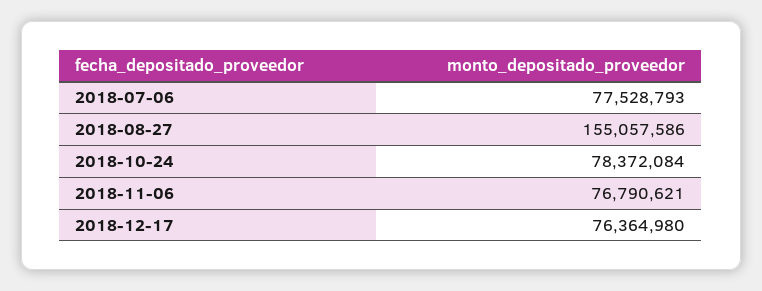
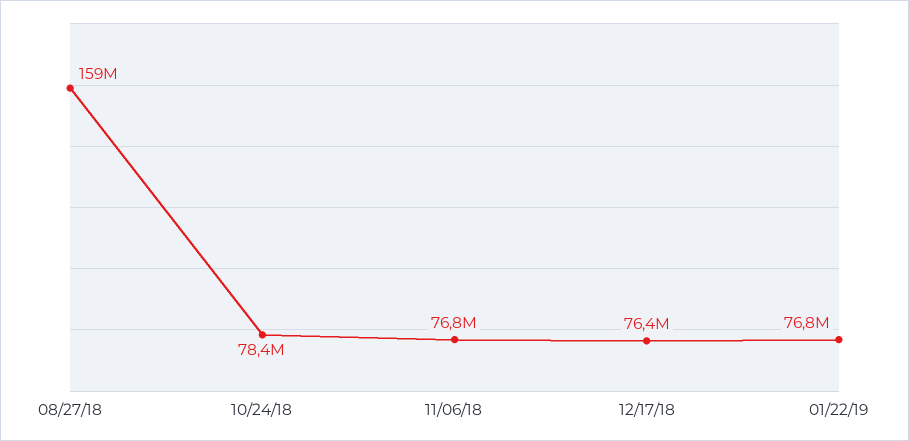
2018-07-06: 77528793 -> none
2018-08-27: 155057586 -> 159000000
01/22/19: none -> 76800000

